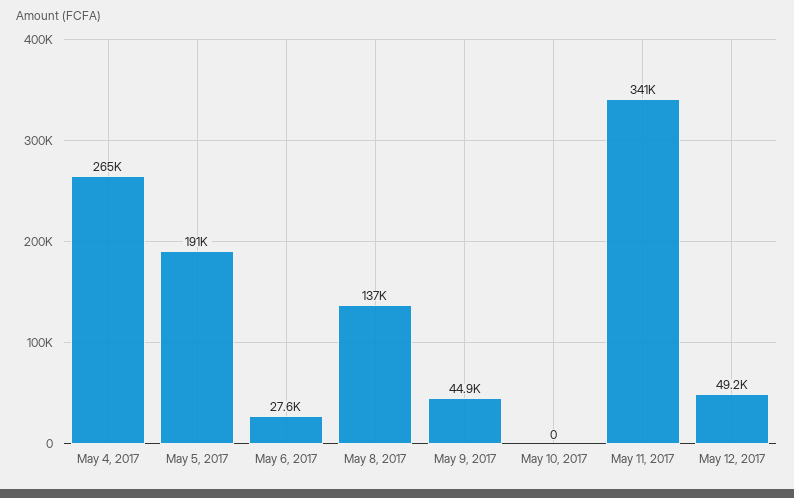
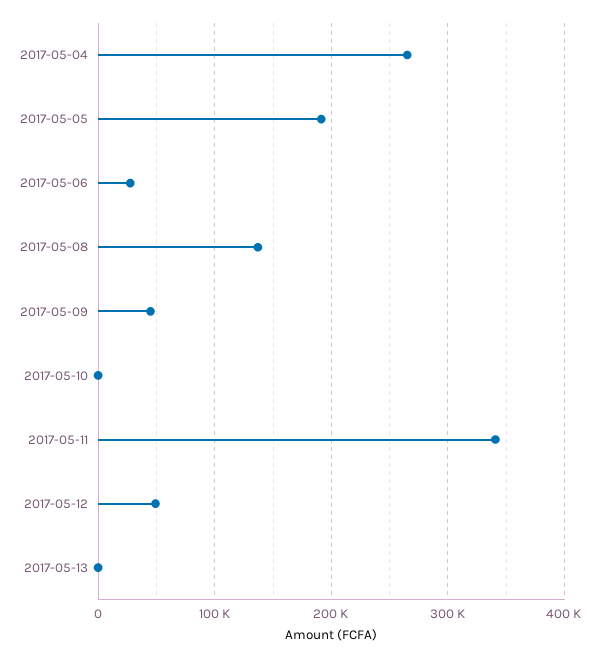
2017-05-13: none -> 0

